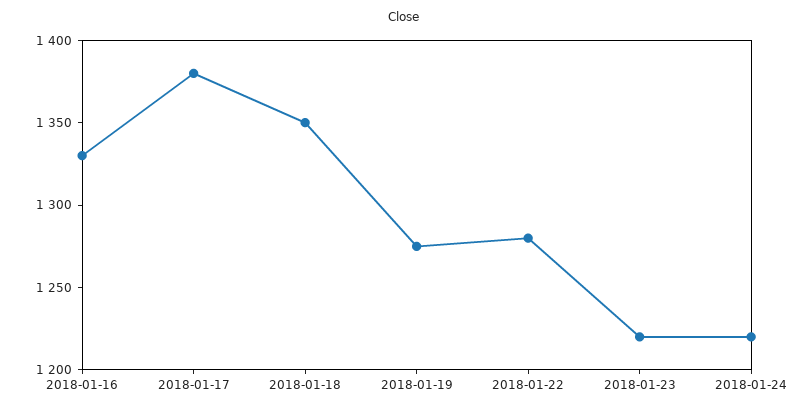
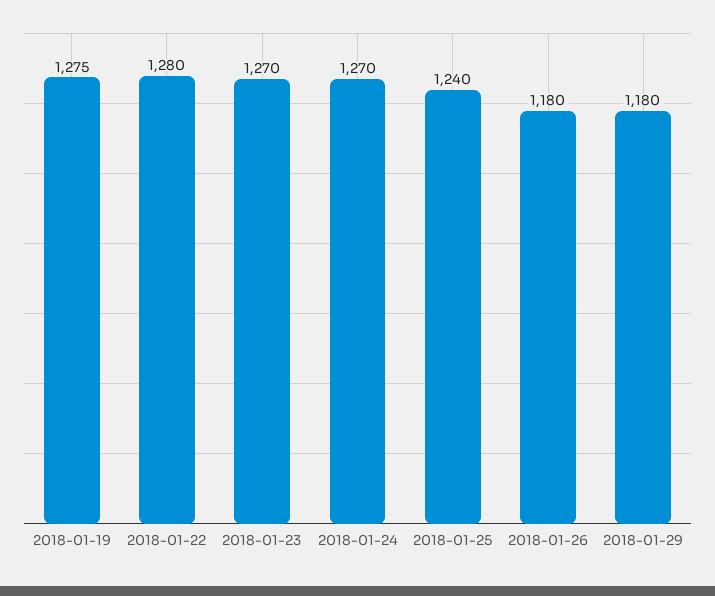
2018-01-16: 1330 -> none
2018-01-17: 1380 -> none
2018-01-18: 1350 -> none
2018-01-23: 1220 -> 1270
2018-01-24: 1220 -> 1270
2018-01-25: none -> 1240
2018-01-26: none -> 1180
2018-01-29: none -> 1180

